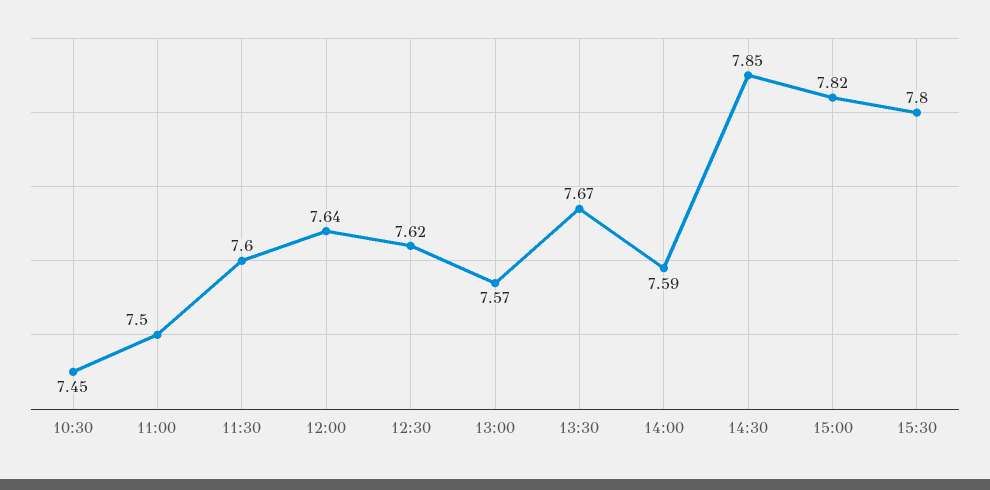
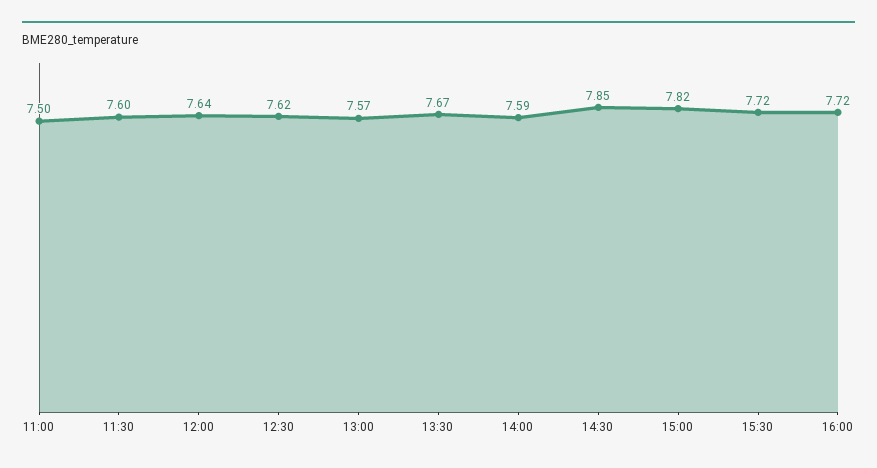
10:30: 7.45 -> none
15:30: 7.8 -> 7.72
16:00: none -> 7.72

